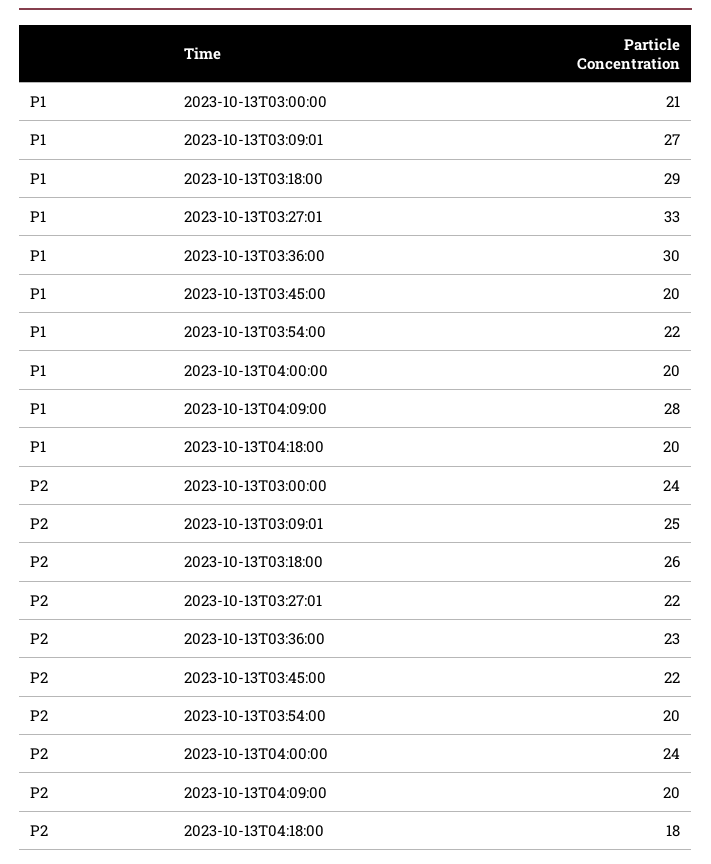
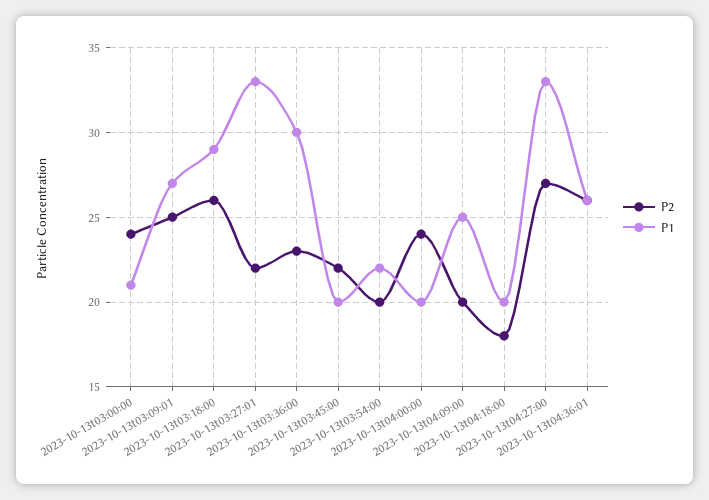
P1, 2023-10-13T04:09:00: 28 -> 25
P2, 2023-10-13t04:27:00: none -> 27
P1, 2023-10-13t04:27:00: none -> 33
P2, 2023-10-13t04:36:01: none -> 26
P1, 2023-10-13t04:36:01: none -> 26

